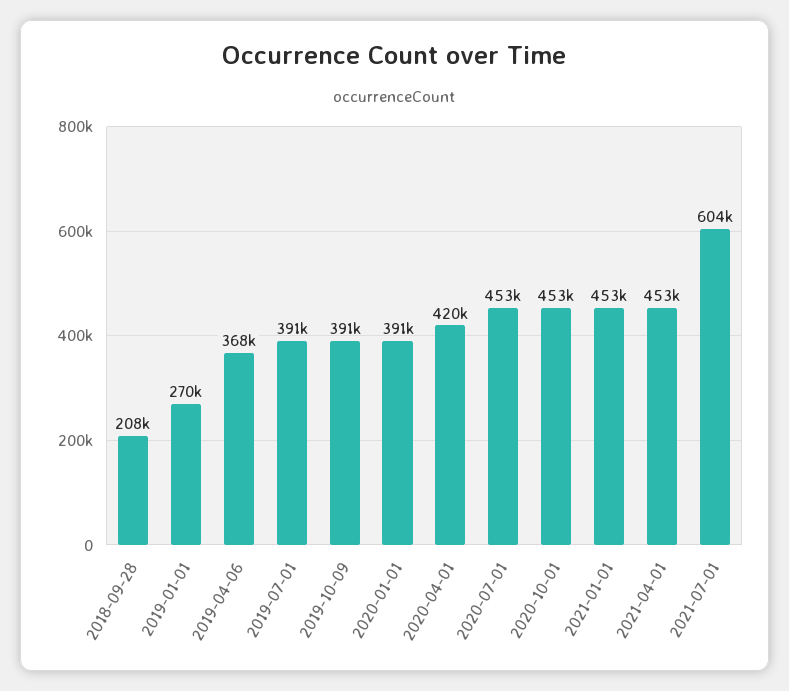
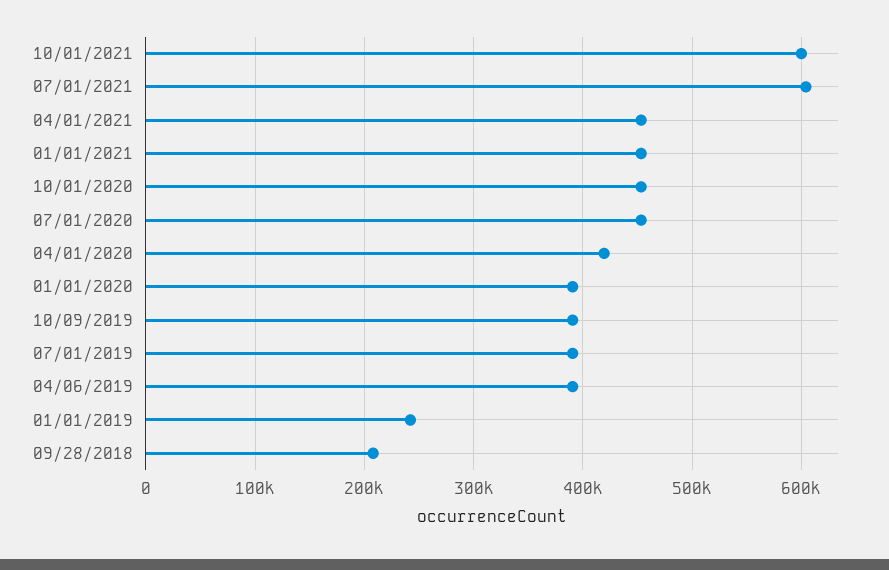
2019-01-01: 270000 -> 240000
2019-04-06: 368000 -> 390000
10/01/2021: none -> 600000

